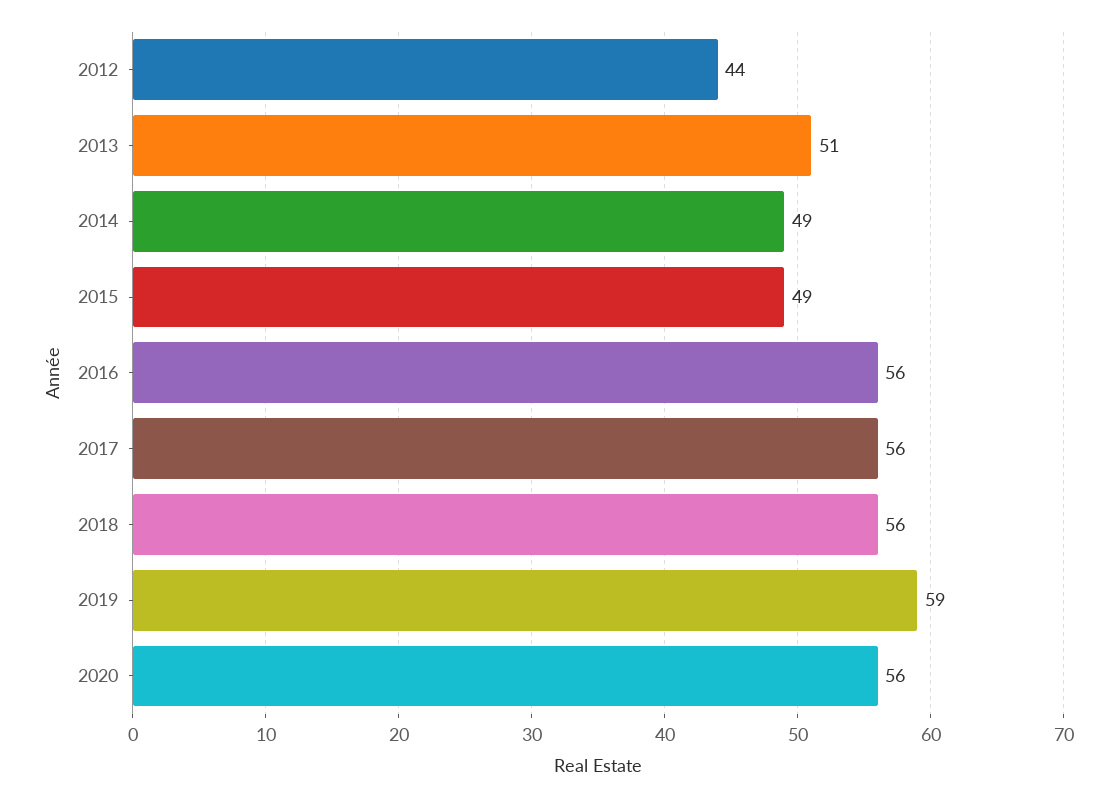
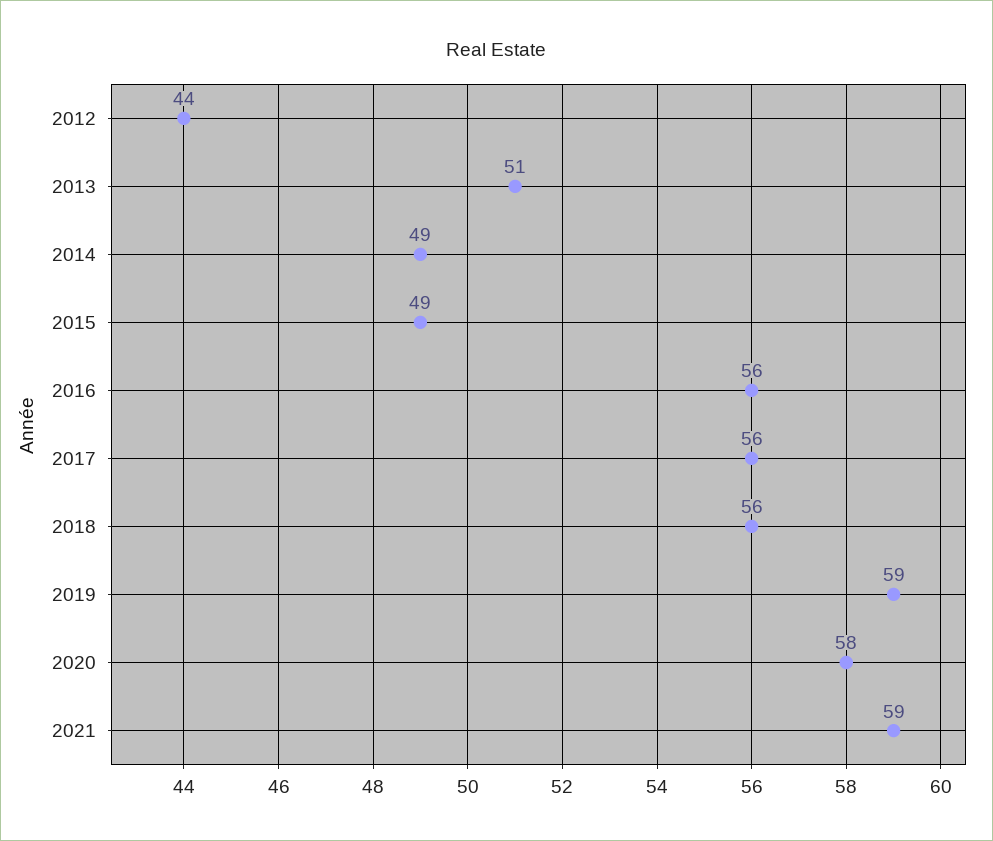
2020: 56 -> 58
2021: none -> 59

